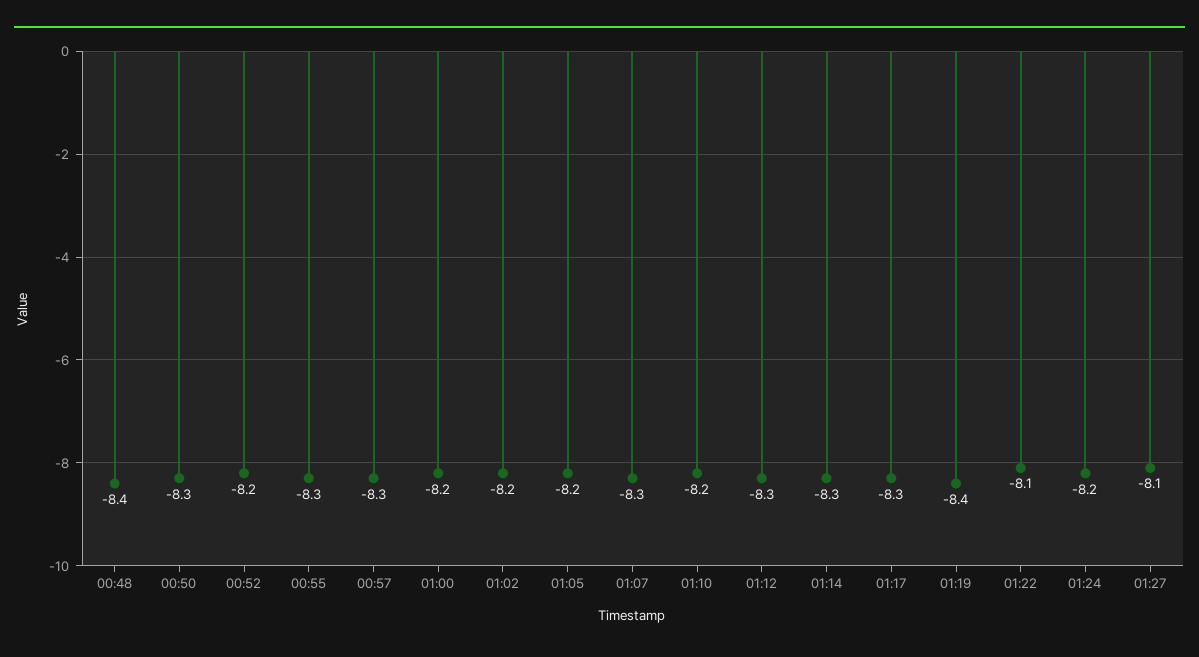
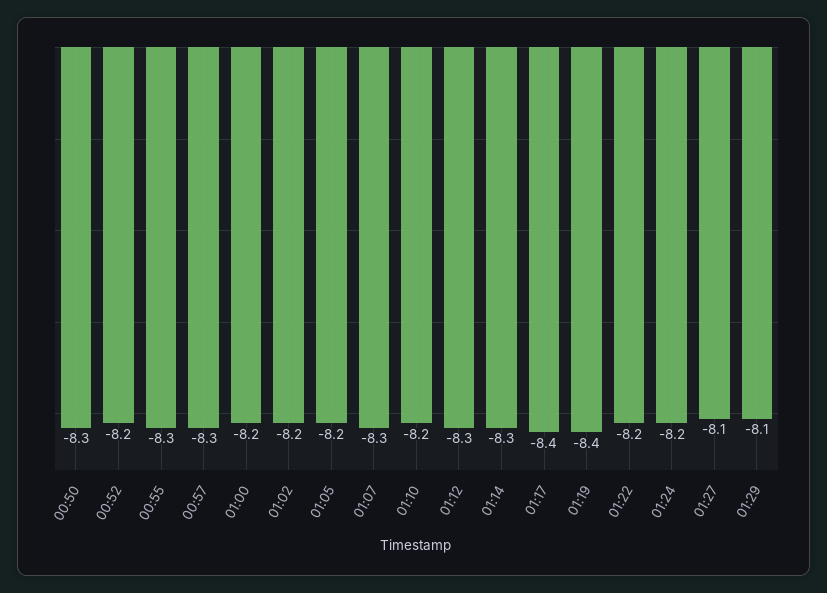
00:48: -8.4 -> none
01:17: -8.3 -> -8.4
01:22: -8.1 -> -8.2
01:29: none -> -8.1

